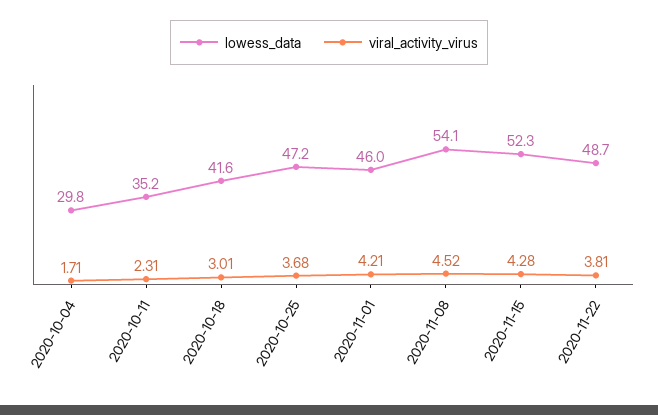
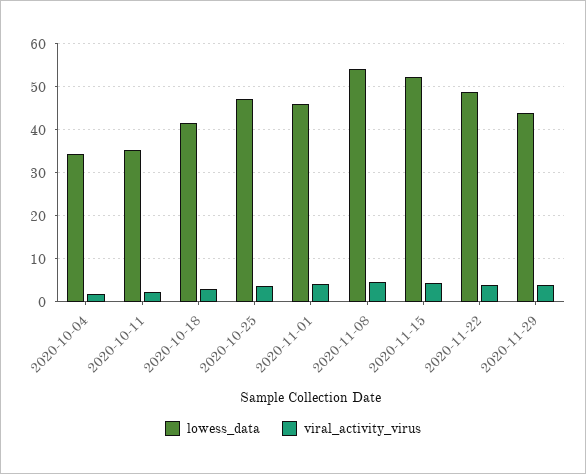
lowess_data, 2020-10-04: 29.8 -> 34
lowess_data, 2020-11-29: none -> 44
viral_activity_virus, 2020-11-29: none -> 4

